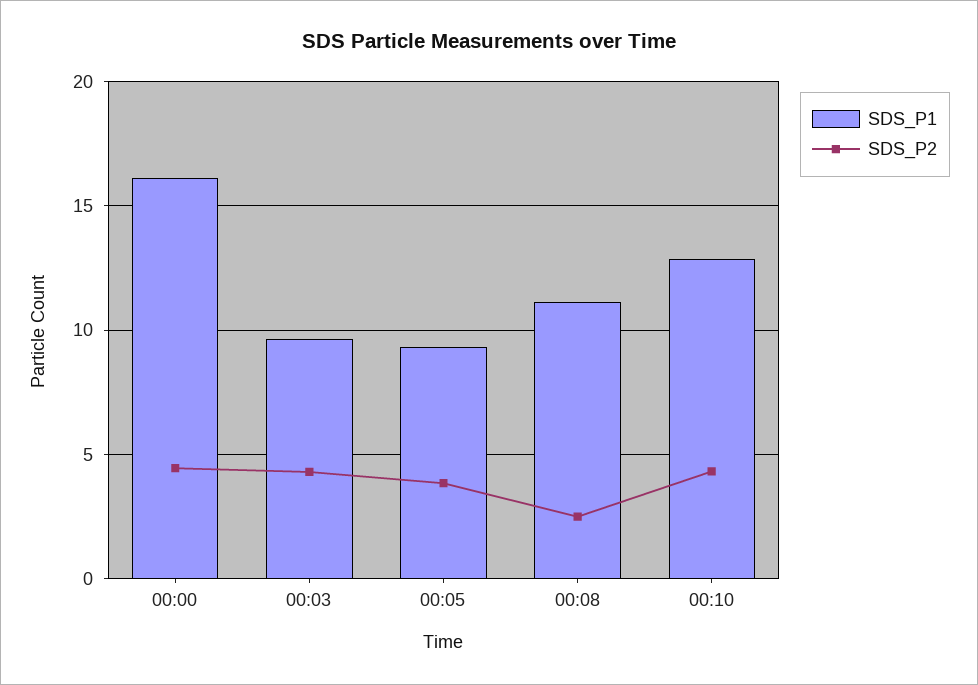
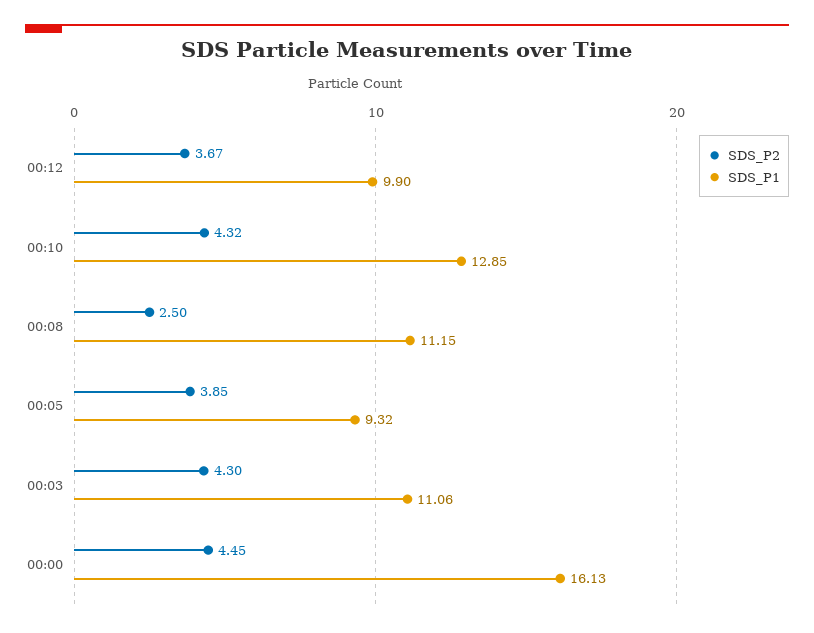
SDS_P1, 00:03: 9.5 -> 11.06
SDS_P2, 00:12: none -> 3.67
SDS_P1, 00:12: none -> 9.9

